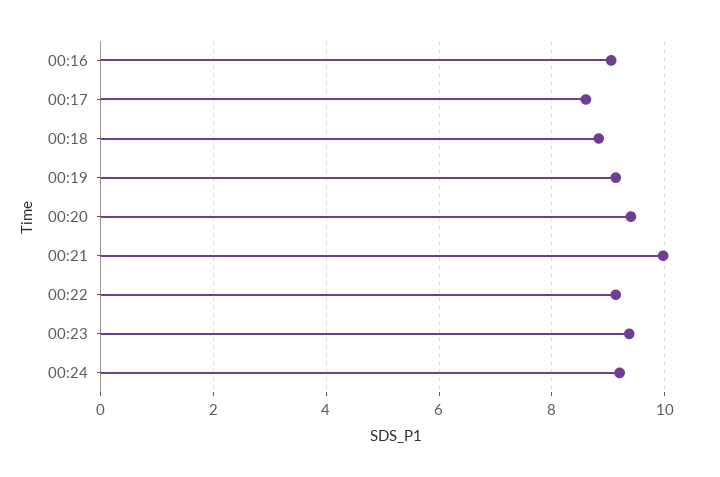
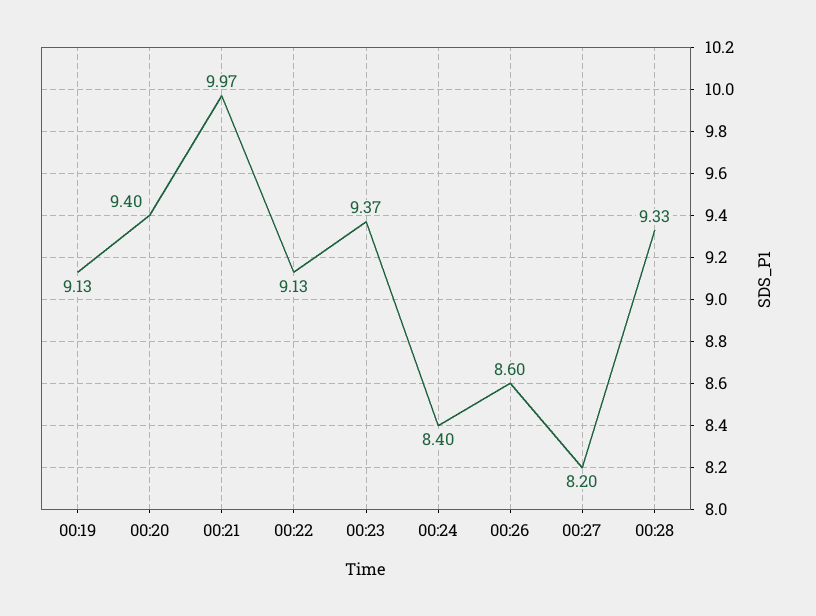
00:16: 9 -> none
00:17: 8.6 -> none
00:18: 8.8 -> none
00:24: 9.2 -> 8.4
00:26: none -> 8.6
00:27: none -> 8.2
00:28: none -> 9.33

